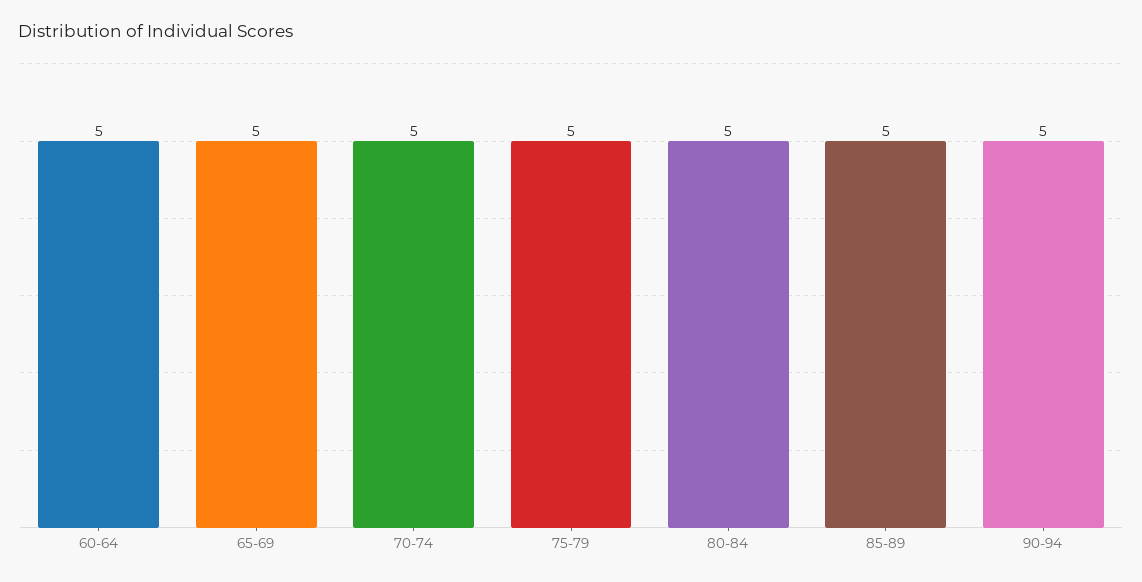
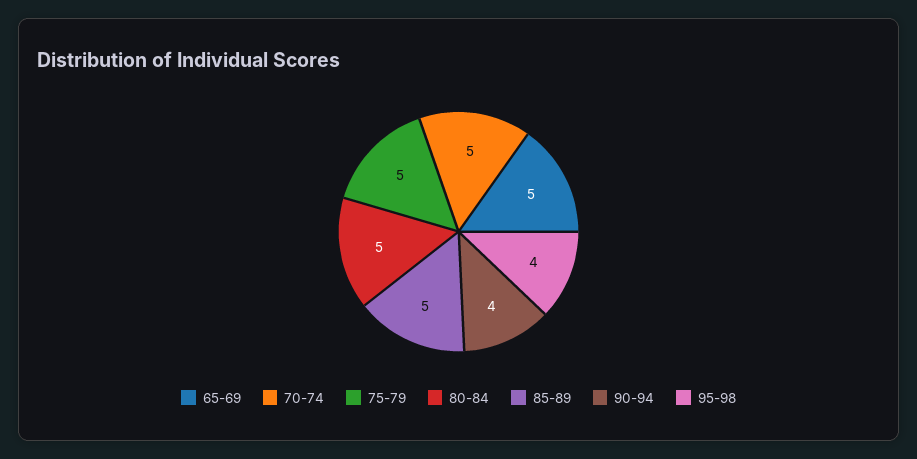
60-64: 5 -> none
90-94: 5 -> 4
95-98: none -> 4

